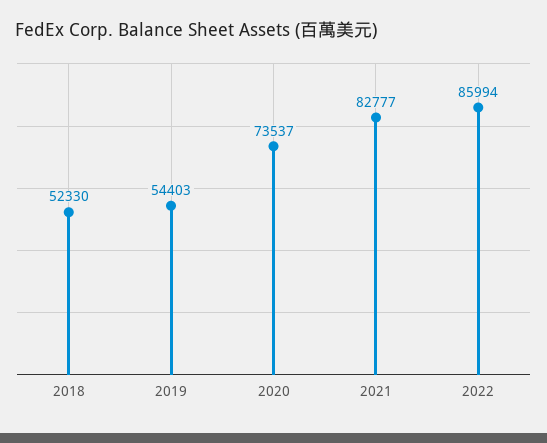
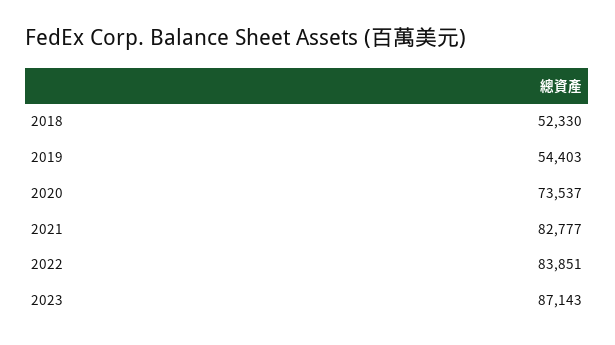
2022: 85994 -> 83851
2023: none -> 87143

